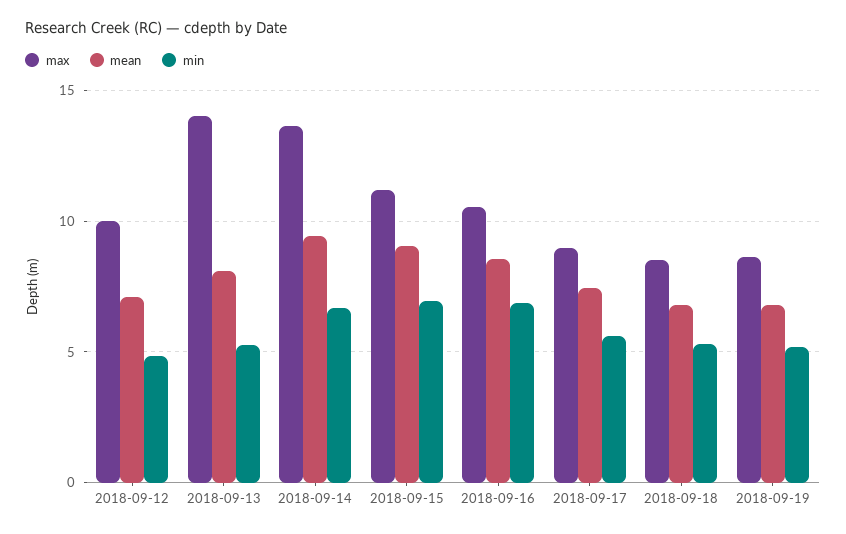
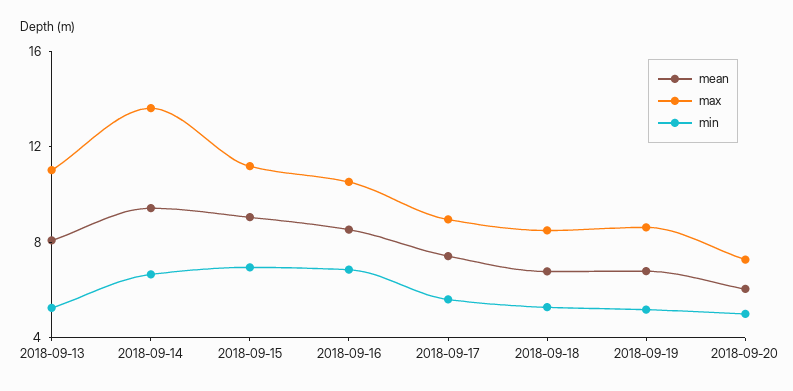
max, 2018-09-12: 10 -> none
mean, 2018-09-12: 7 -> none
min, 2018-09-12: 5 -> none
max, 2018-09-13: 14 -> 11
mean, 2018-09-20: none -> 6
max, 2018-09-20: none -> 7
min, 2018-09-20: none -> 5

